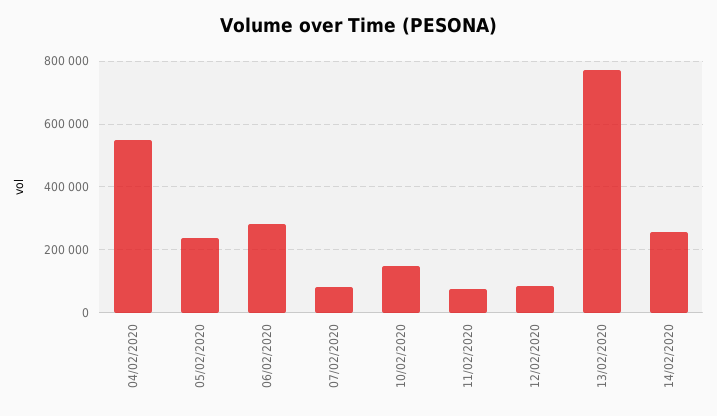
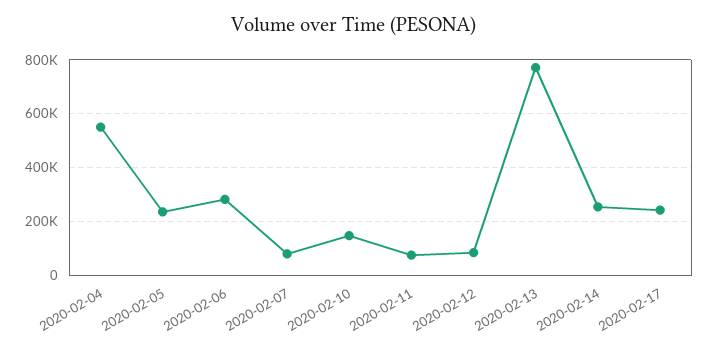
2020-02-17: none -> 250000

